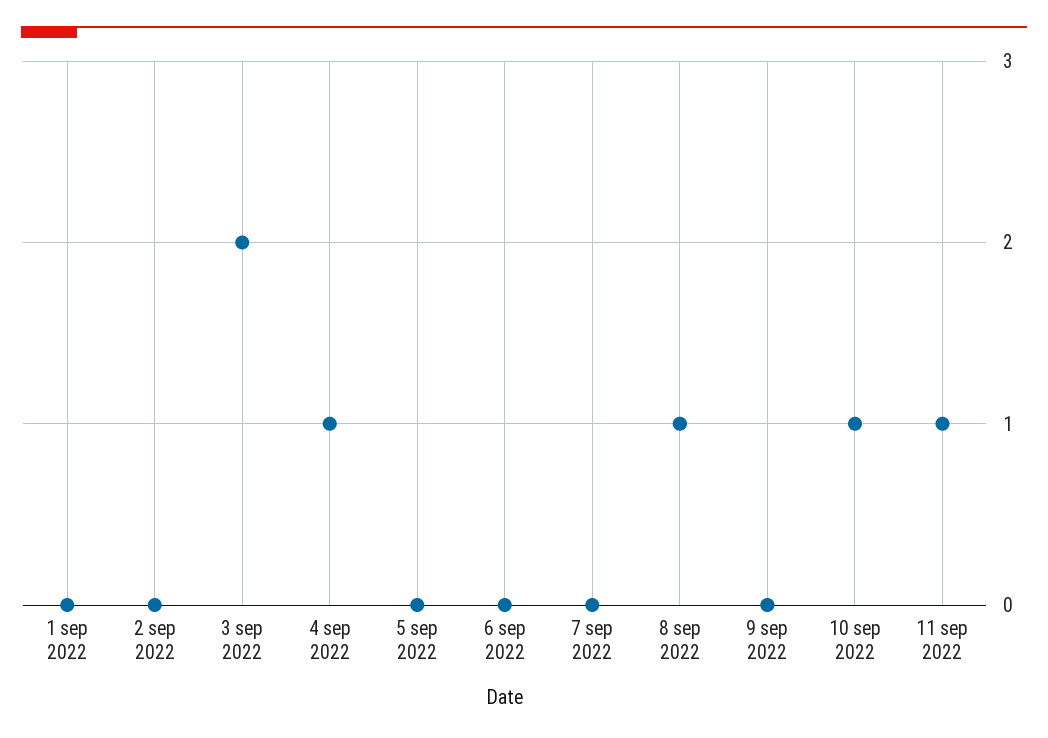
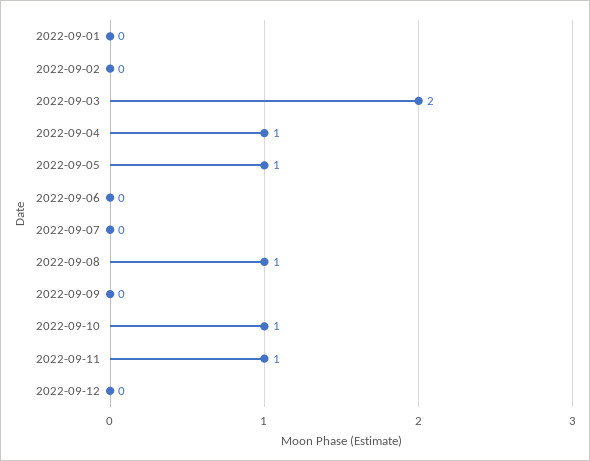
5 sep 2022: 0 -> 1
2022-09-12: none -> 0

